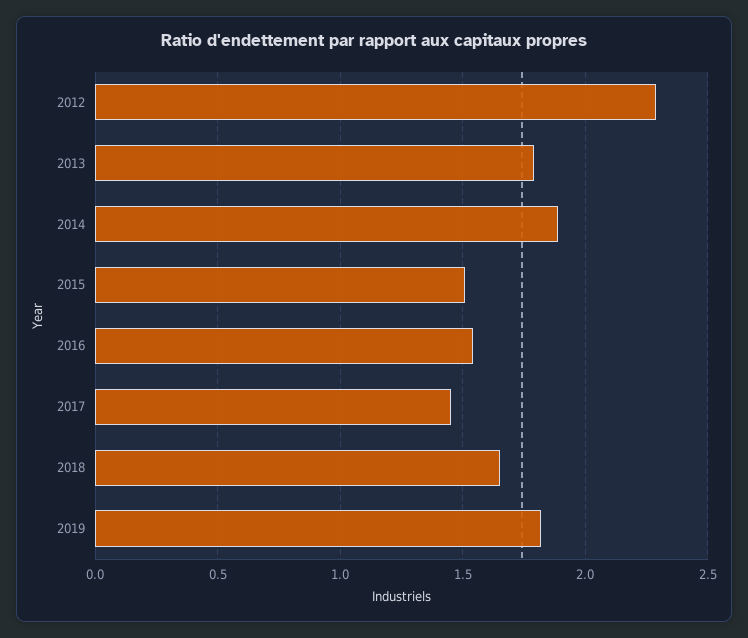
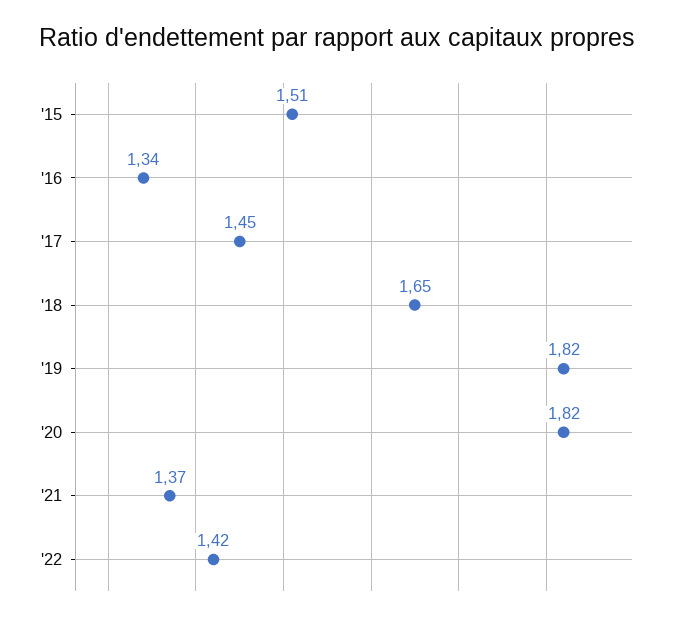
2012: 2.3 -> none
2013: 1.8 -> none
2014: 1.9 -> none
2016: 1.55 -> 1.34
'20: none -> 1.82
'21: none -> 1.37
'22: none -> 1.42

